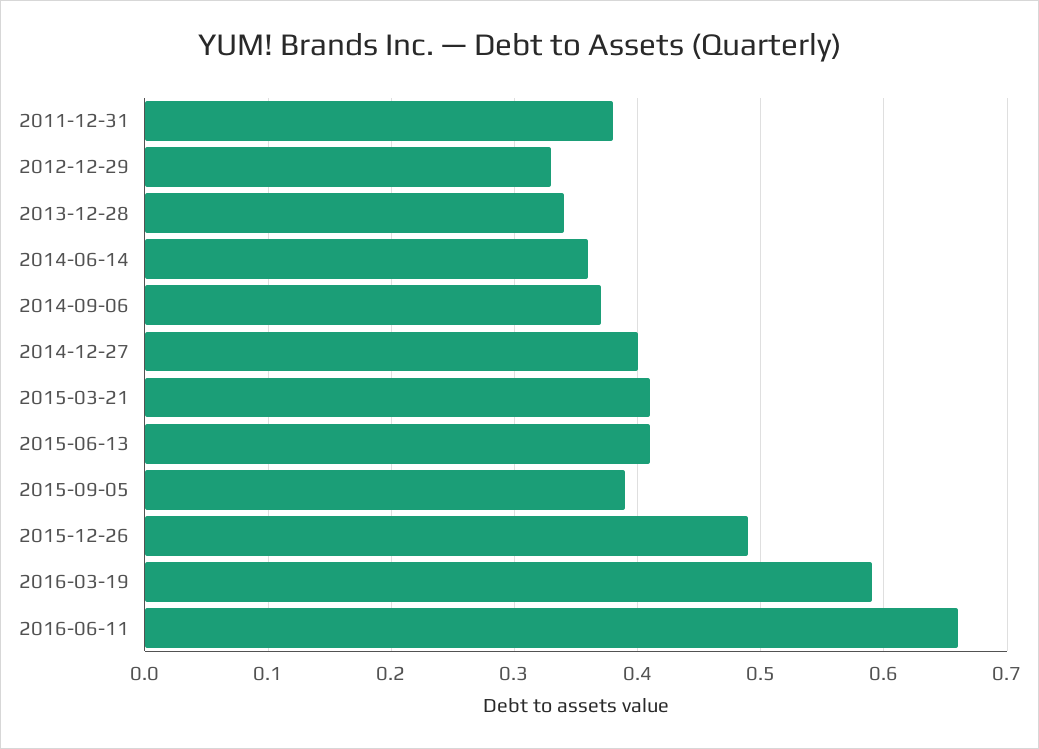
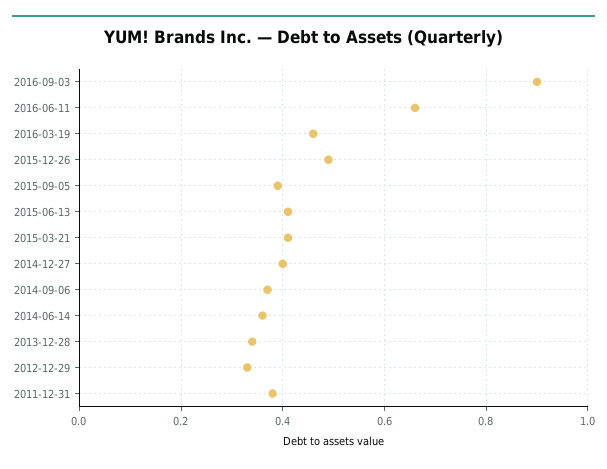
2016-03-19: 0.59 -> 0.45
2016-09-03: none -> 0.9

